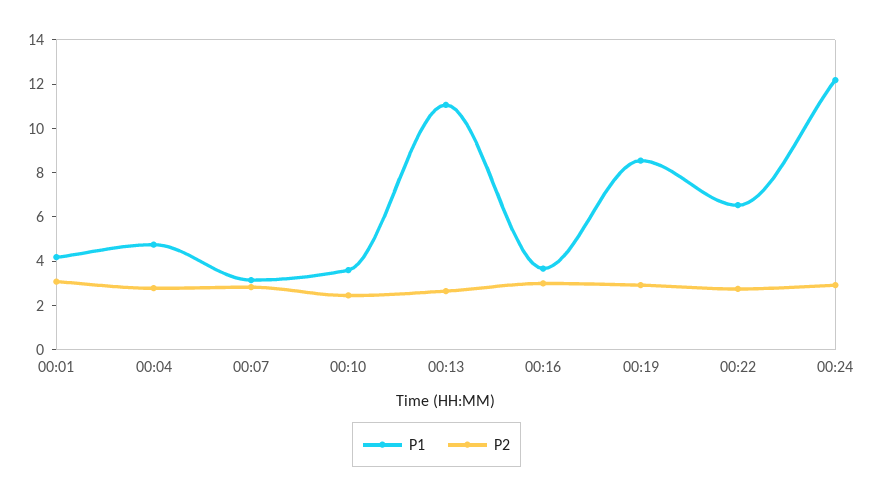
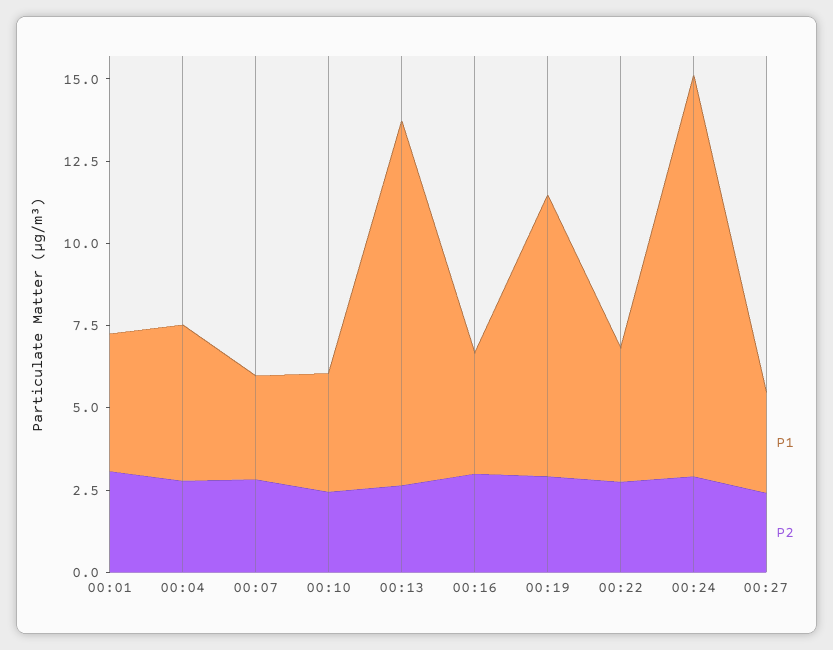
P1, 00:22: 6.5 -> 4
P1, 00:27: none -> 3
P2, 00:27: none -> 2.5

